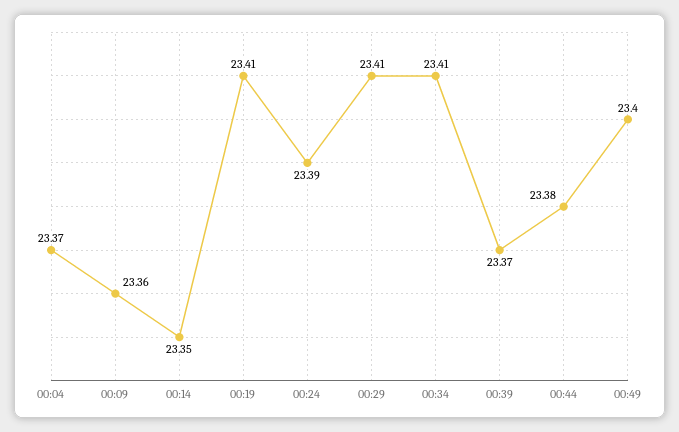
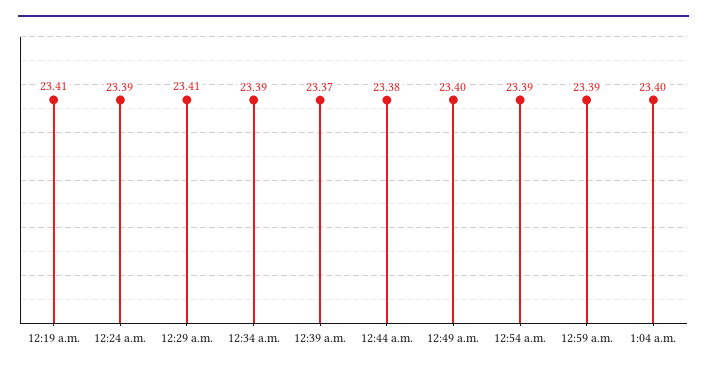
00:04: 23.37 -> none
00:09: 23.36 -> none
00:14: 23.35 -> none
00:34: 23.41 -> 23.39
12:54 a.m.: none -> 23.39
12:59 a.m.: none -> 23.39
1:04 a.m.: none -> 23.4

